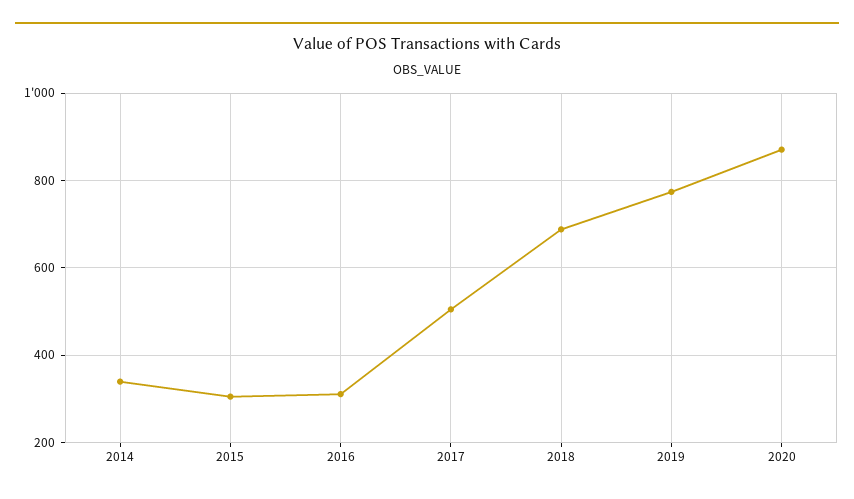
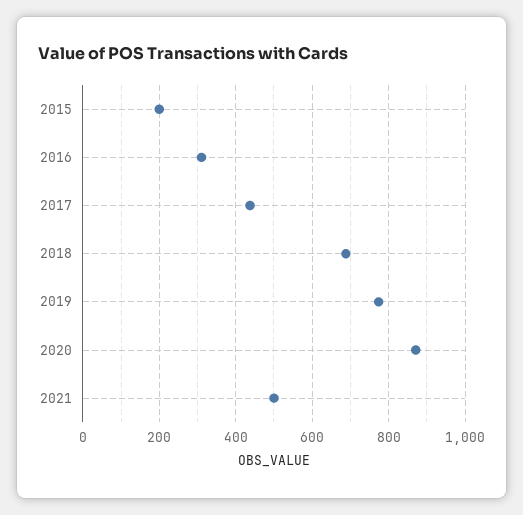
2014: 340 -> none
2015: 300 -> 200
2017: 500 -> 440
2021: none -> 500

